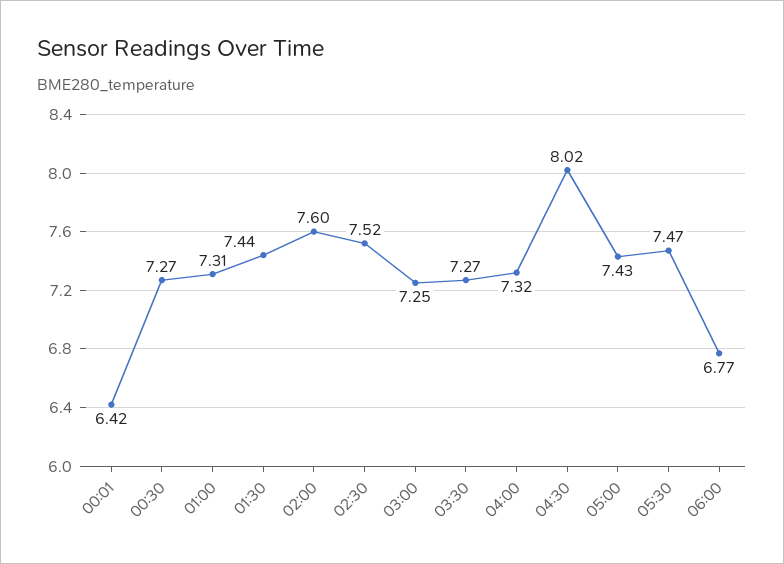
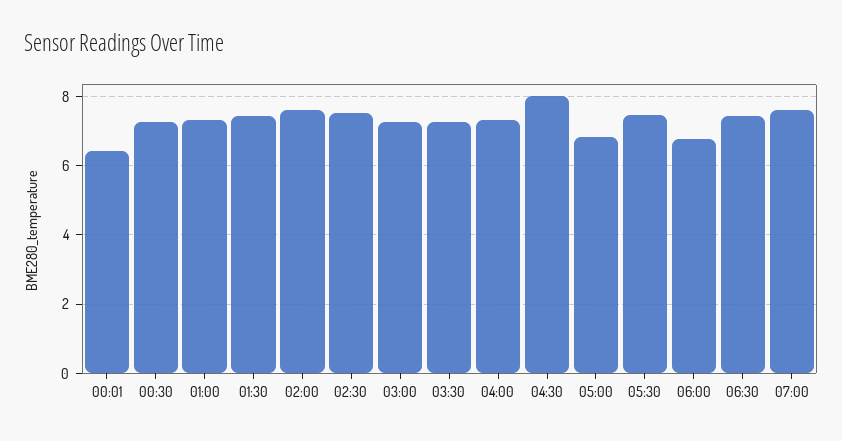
05:00: 7.43 -> 6.8
06:30: none -> 7.4
07:00: none -> 7.6

